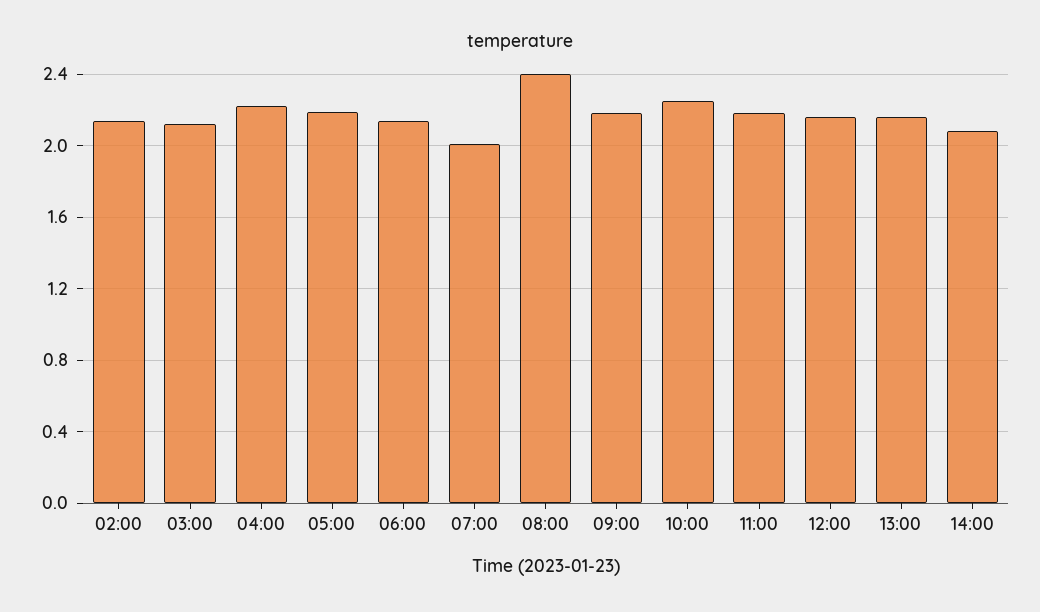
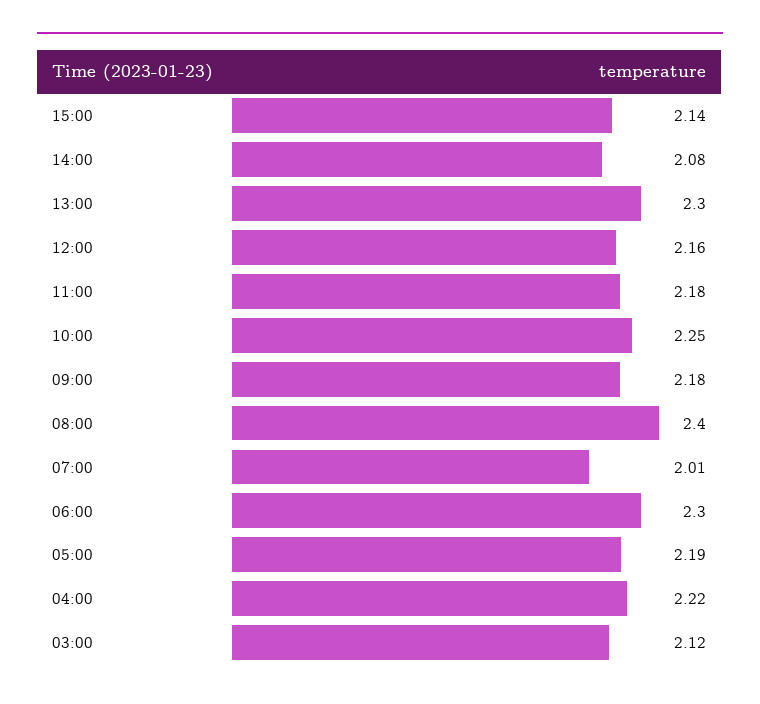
02:00: 2.15 -> none
06:00: 2.15 -> 2.3
13:00: 2.15 -> 2.3
15:00: none -> 2.14

